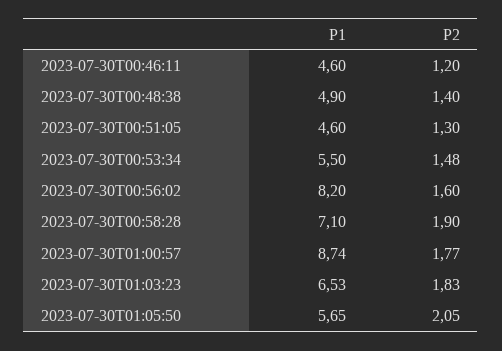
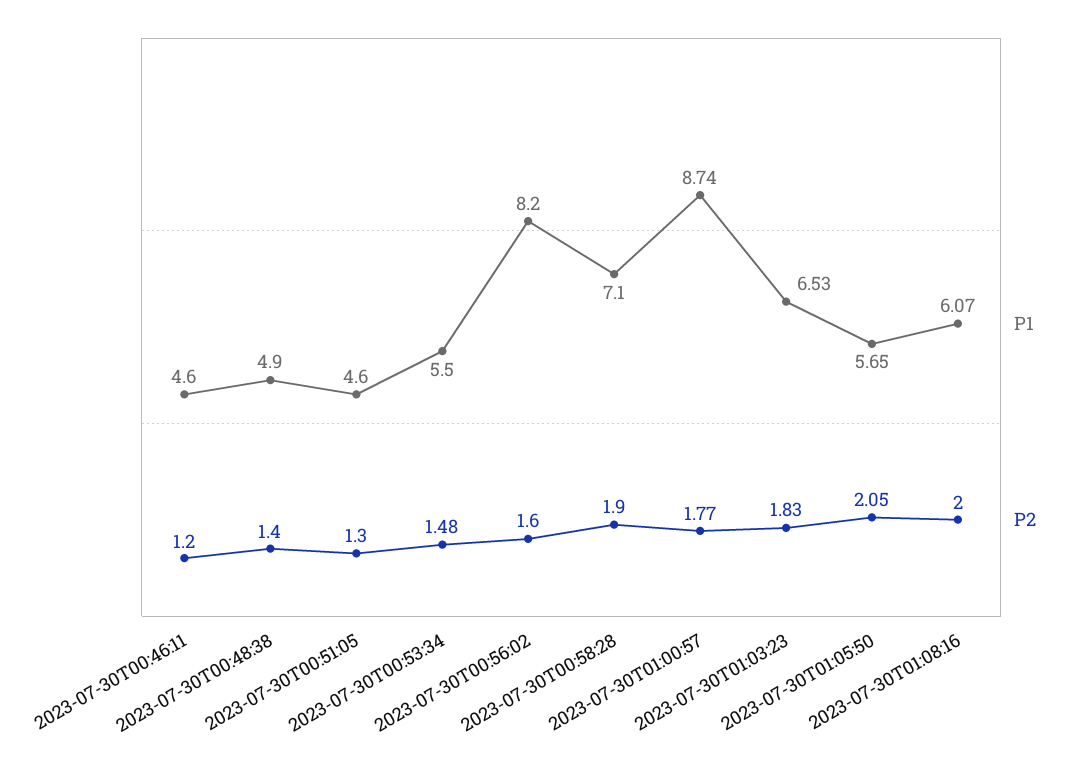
P1, 2023-07-30T01:08:16: none -> 6.07
P2, 2023-07-30T01:08:16: none -> 2

